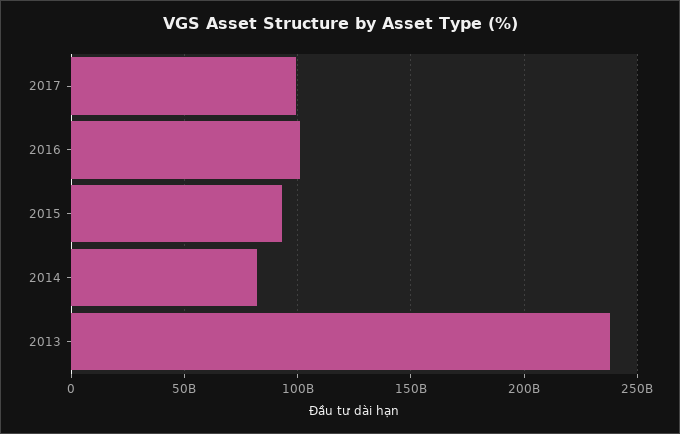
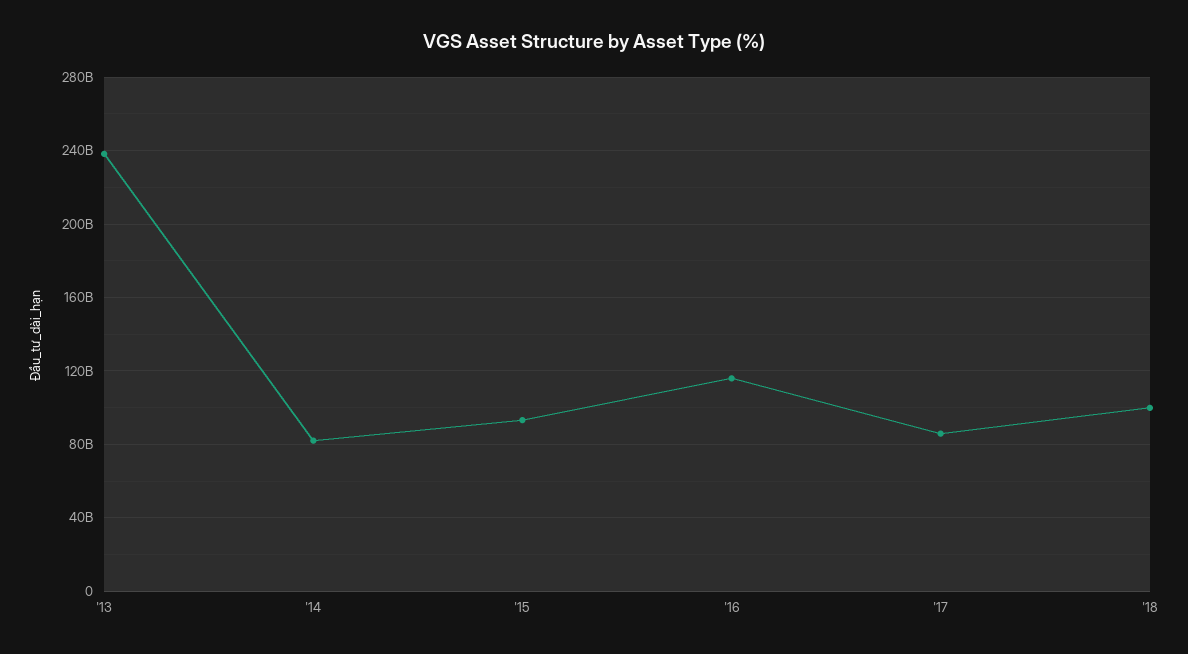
2017: 100000000000 -> 85000000000
2016: 100000000000 -> 115000000000
'18: none -> 100000000000

